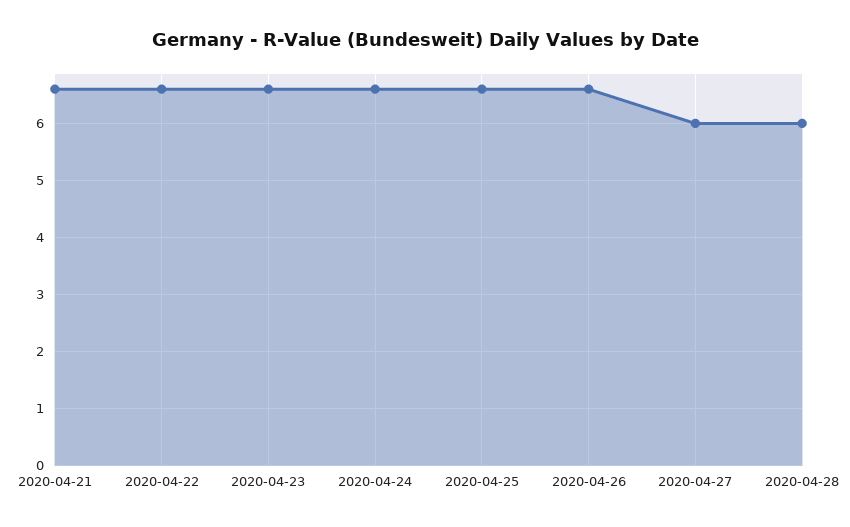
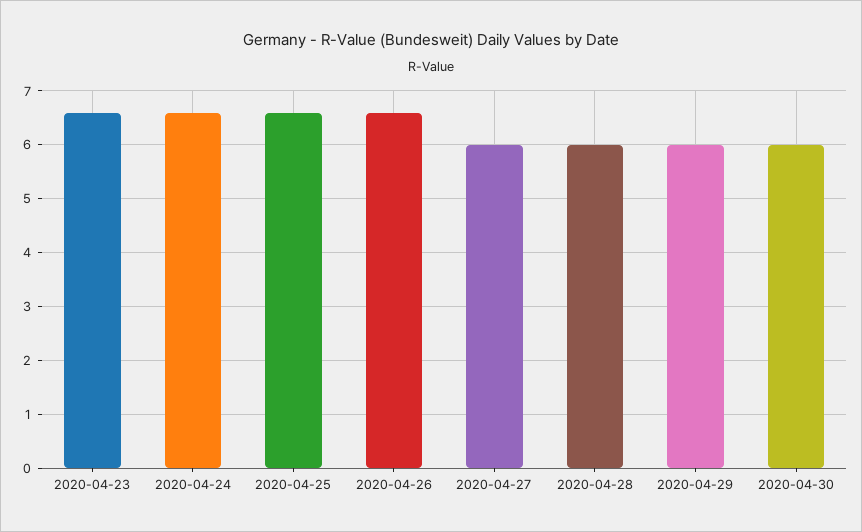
2020-04-21: 6.5 -> none
2020-04-22: 6.5 -> none
2020-04-29: none -> 6
2020-04-30: none -> 6

